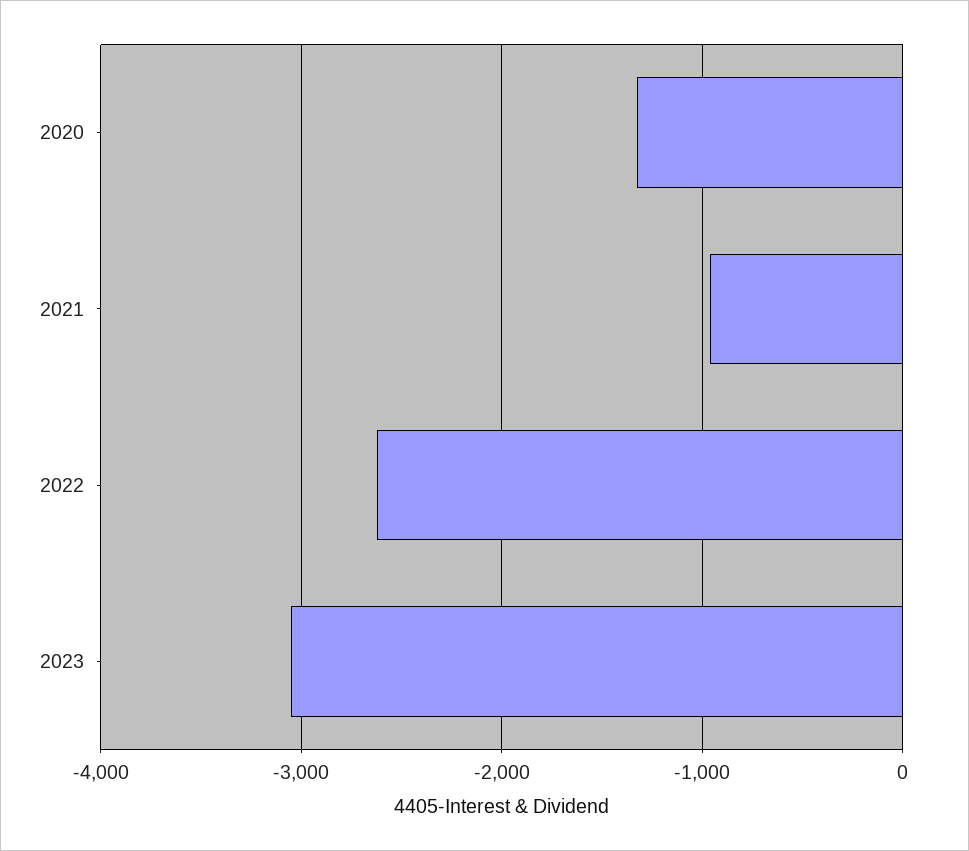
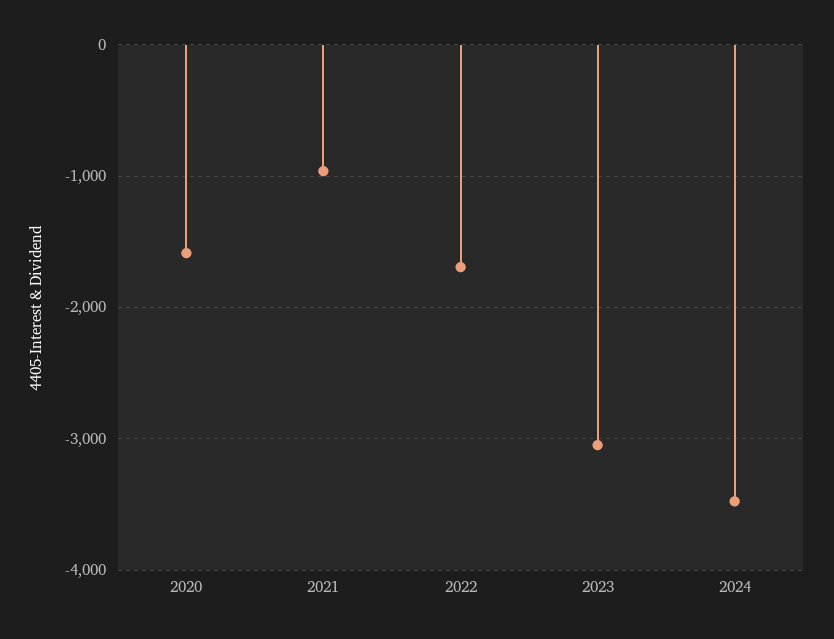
2020: -1300 -> -1600
2022: -2600 -> -1700
2024: none -> -3500

